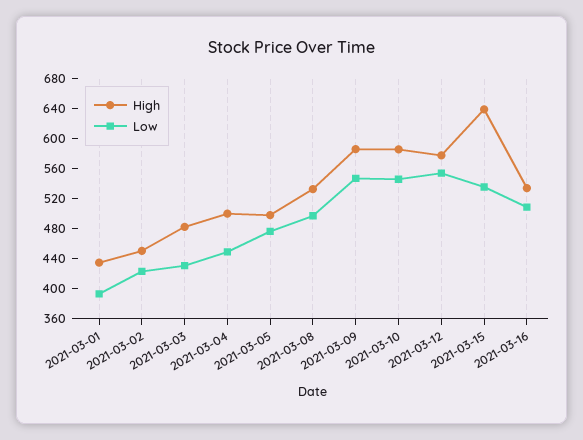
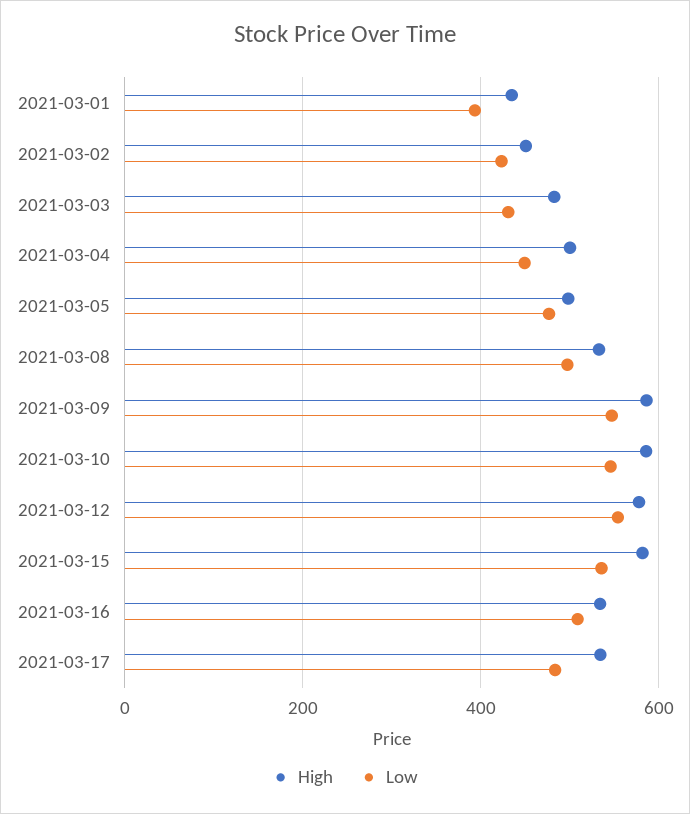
High, 2021-03-15: 640 -> 580
High, 2021-03-17: none -> 540
Low, 2021-03-17: none -> 480

